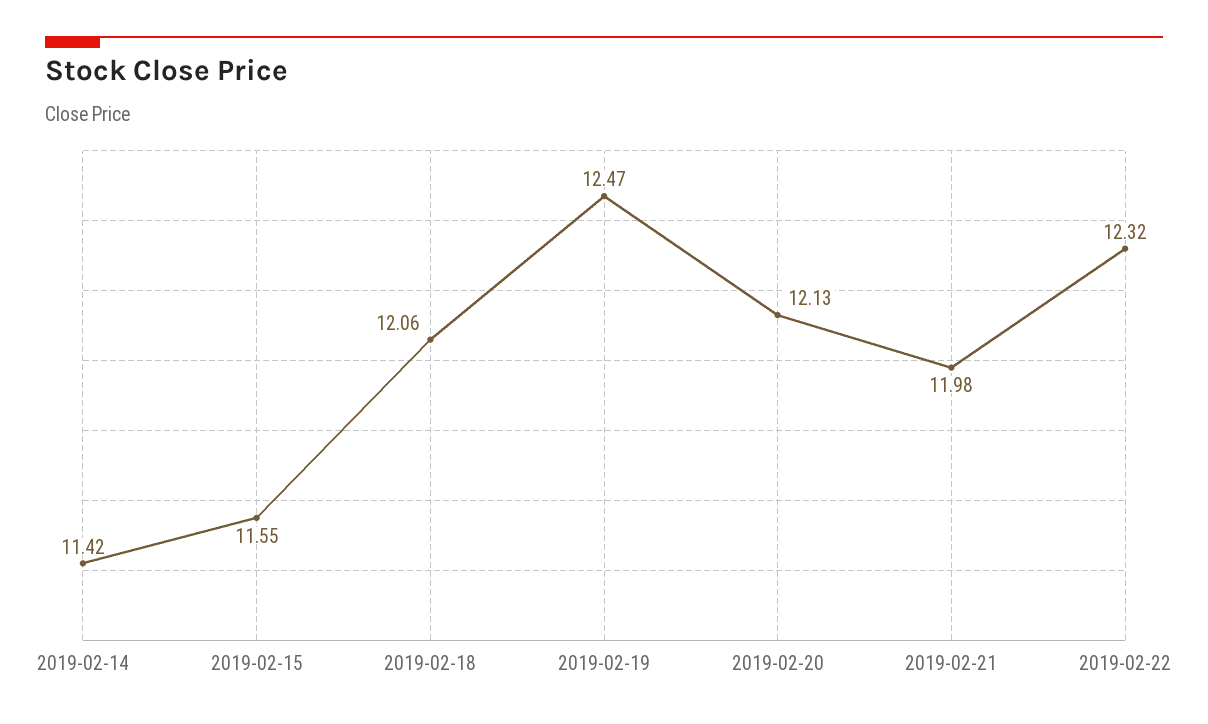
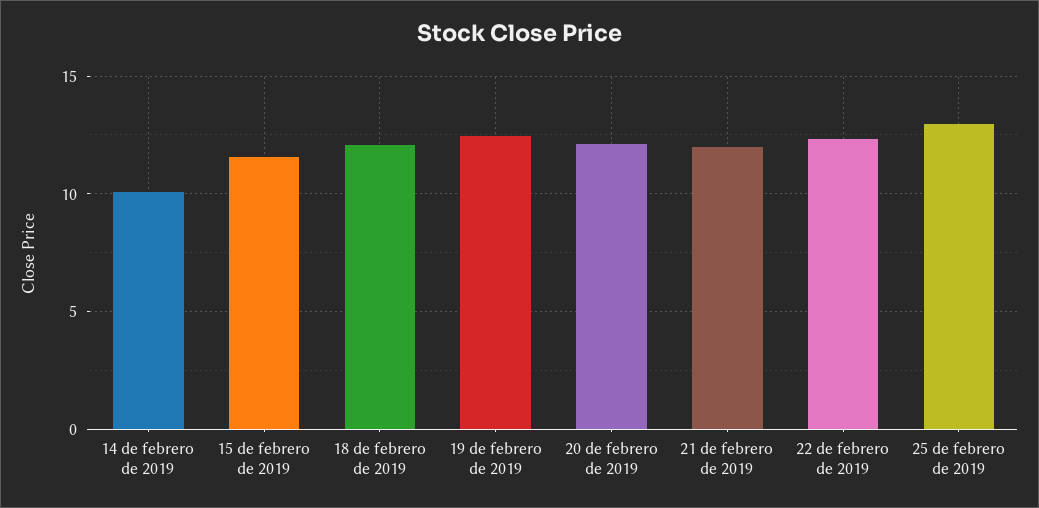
2019-02-14: 11.42 -> 10
25 de febrero de 2019: none -> 13

